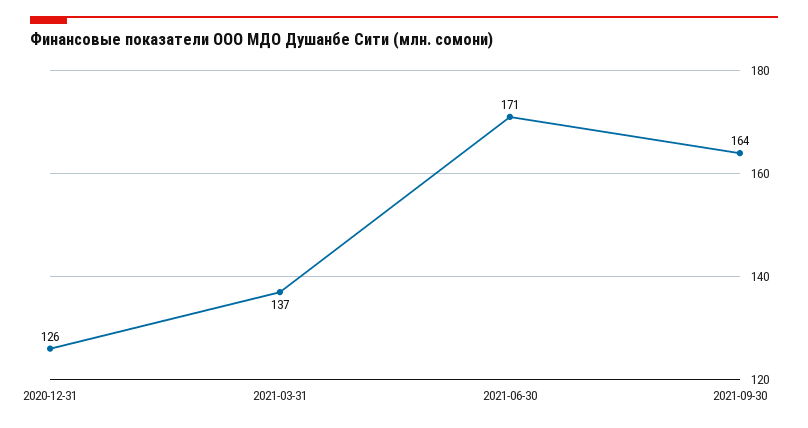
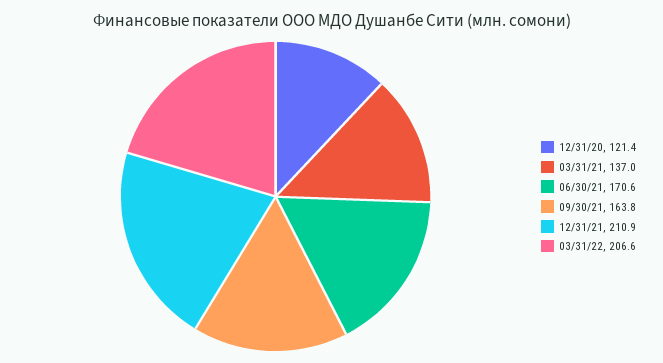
2020-12-31: 126 -> 121.4
12/31/21: none -> 210.9
03/31/22: none -> 206.6

